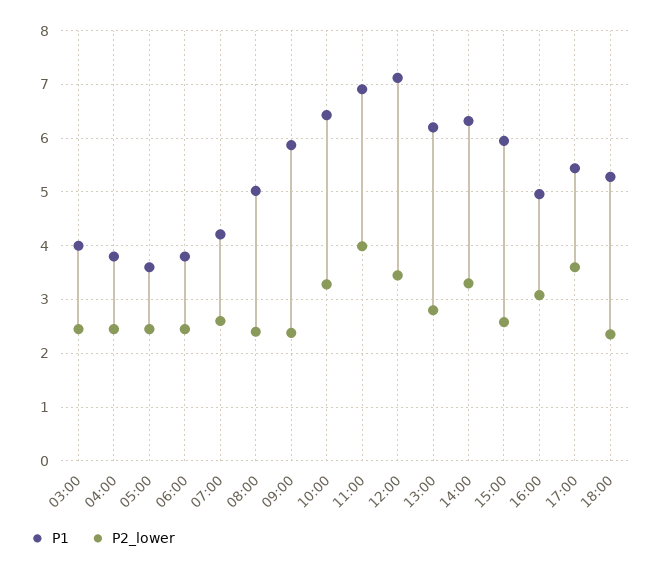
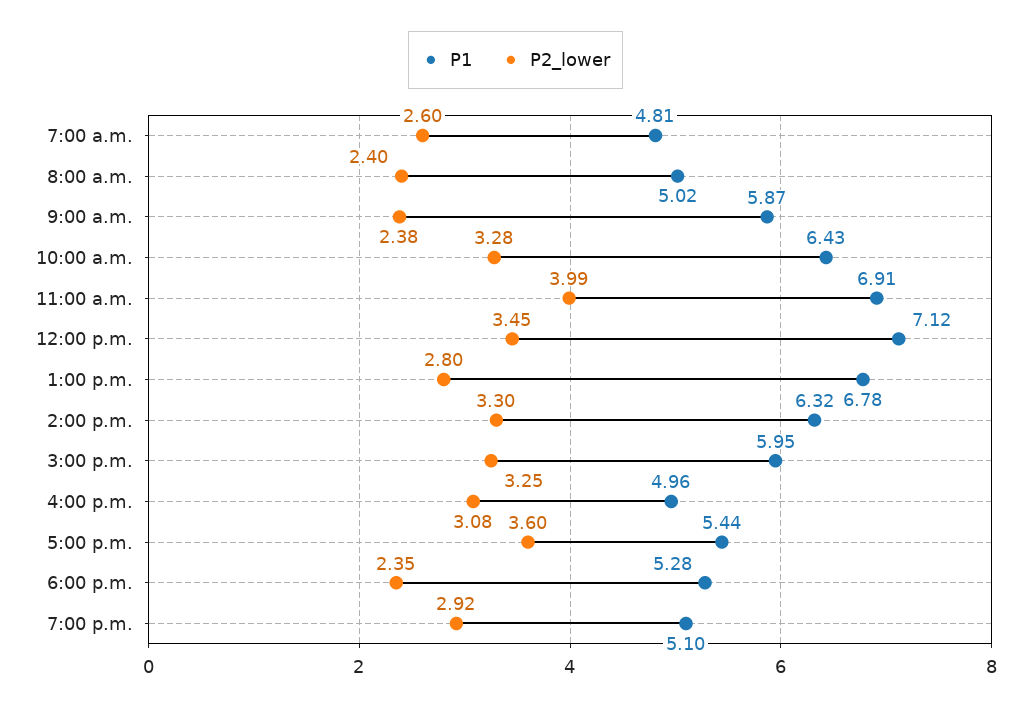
P1, 03:00: 4 -> none
P2_lower, 03:00: 2.4 -> none
P1, 04:00: 3.8 -> none
P2_lower, 04:00: 2.4 -> none
P1, 05:00: 3.6 -> none
P2_lower, 05:00: 2.4 -> none
P1, 06:00: 3.8 -> none
P2_lower, 06:00: 2.4 -> none
P1, 07:00: 4.2 -> 4.81
P1, 13:00: 6.2 -> 6.78
P2_lower, 15:00: 2.6 -> 3.25
P1, 7:00 p.m.: none -> 5.1
P2_lower, 7:00 p.m.: none -> 2.92

